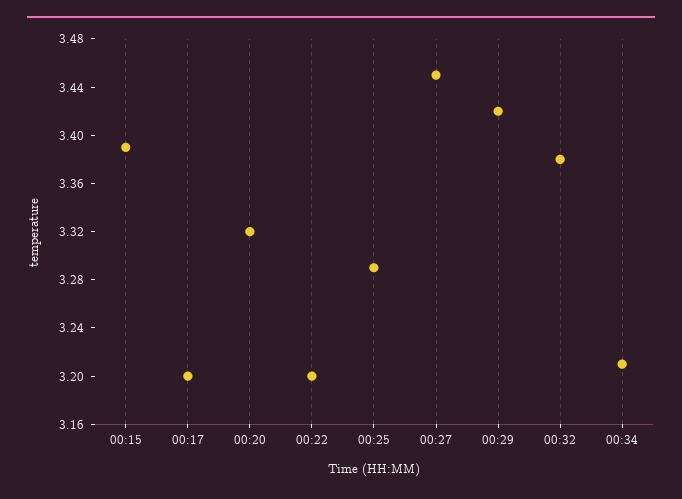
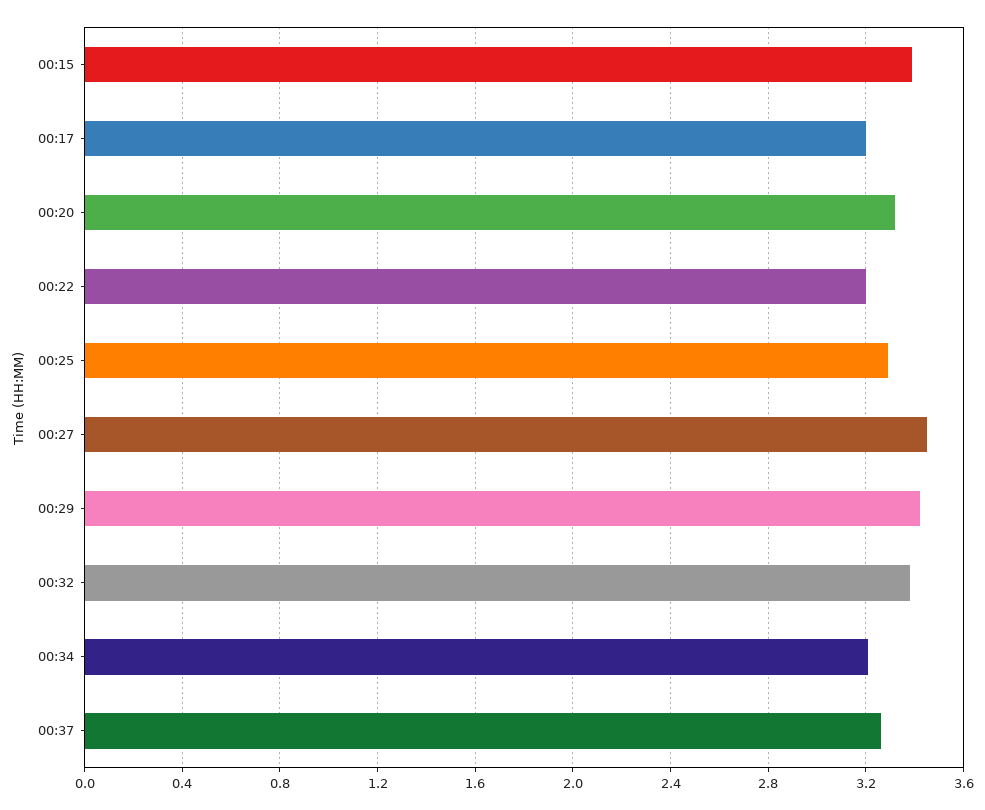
00:37: none -> 3.25

